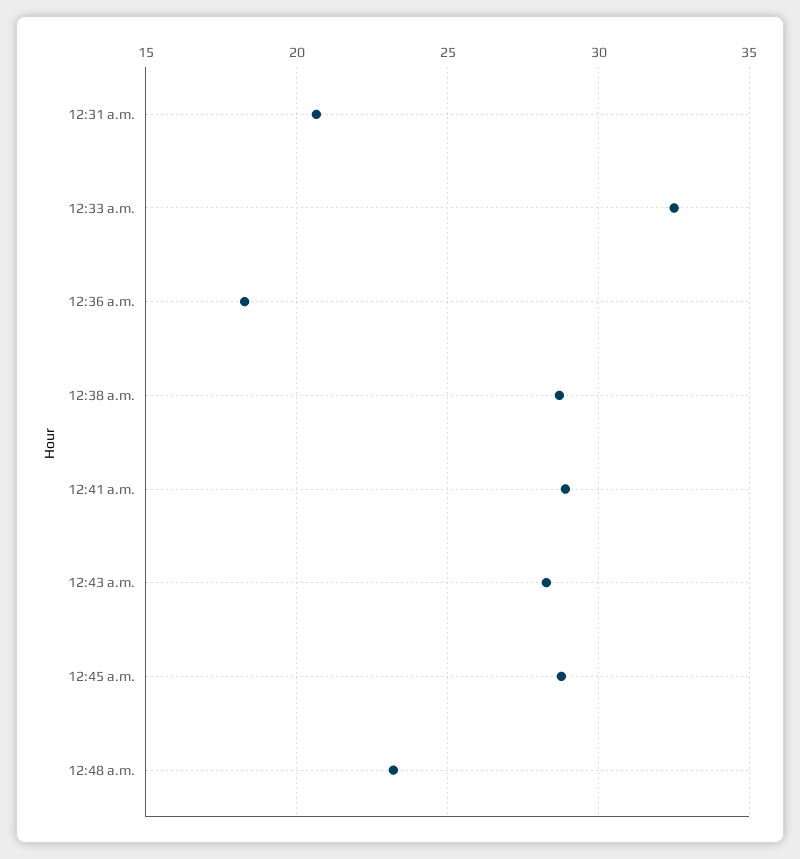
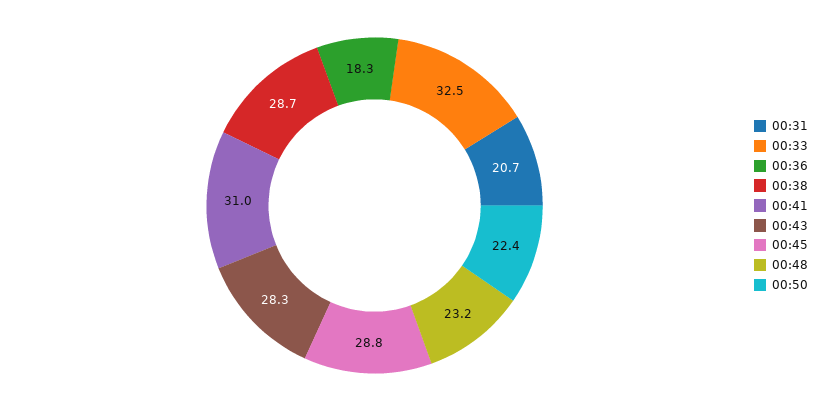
12:41 a.m.: 29 -> 31
00:50: none -> 22.4

